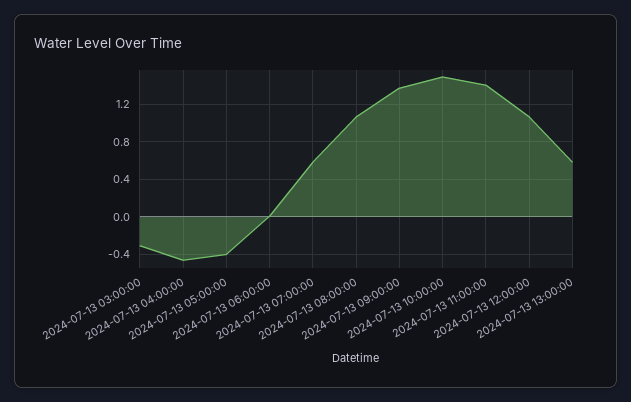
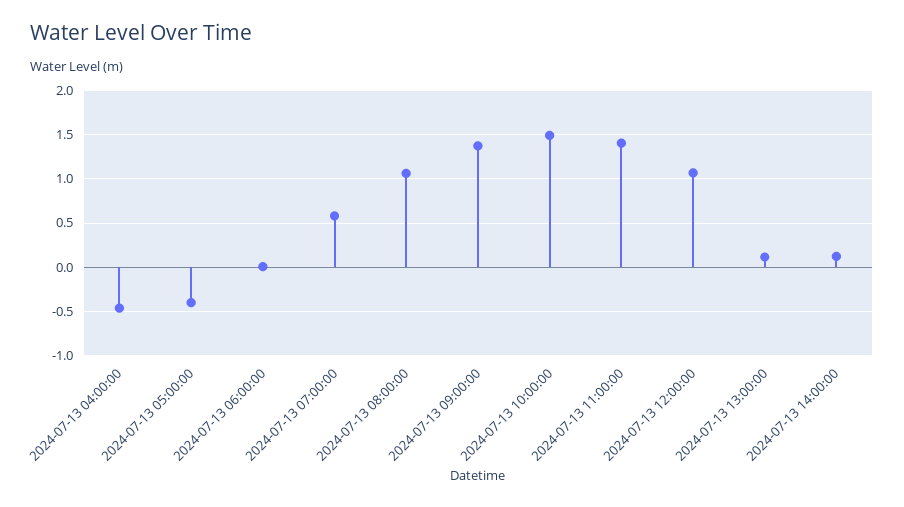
2024-07-13 03:00:00: -0.3 -> none
2024-07-13 13:00:00: 0.6 -> 0.1
2024-07-13 14:00:00: none -> 0.1

